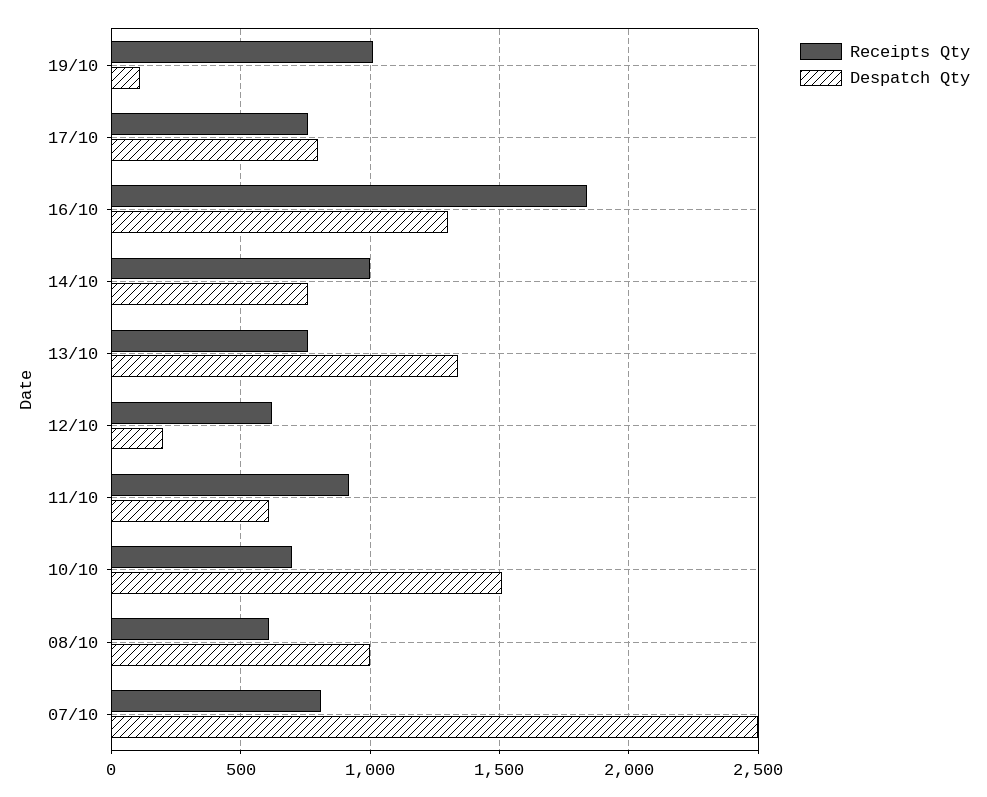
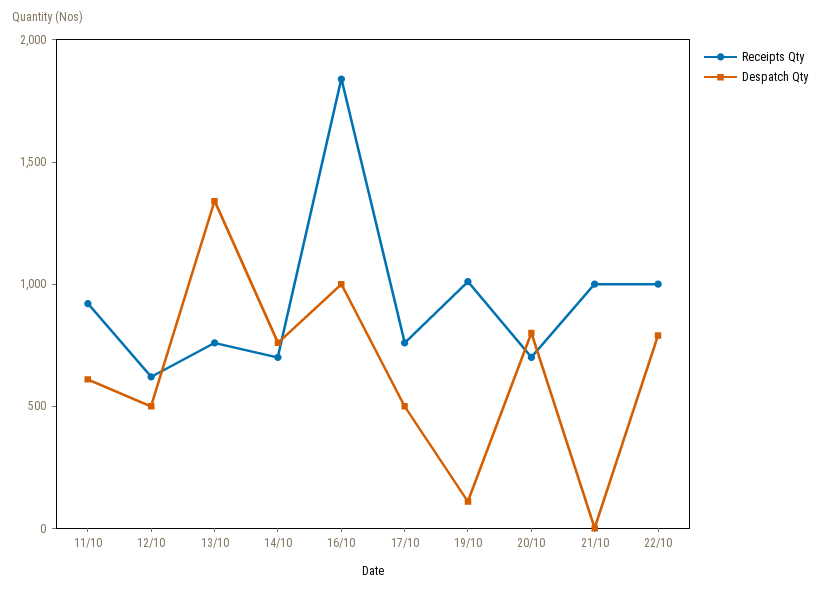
Despatch Qty, 17/10: 800 -> 500
Despatch Qty, 16/10: 1300 -> 1000
Receipts Qty, 14/10: 1000 -> 700
Despatch Qty, 12/10: 200 -> 500
Receipts Qty, 10/10: 700 -> none
Despatch Qty, 10/10: 1500 -> none
Receipts Qty, 08/10: 600 -> none
Despatch Qty, 08/10: 1000 -> none
Receipts Qty, 07/10: 800 -> none
Despatch Qty, 07/10: 2500 -> none
Receipts Qty, 20/10: none -> 700
Despatch Qty, 20/10: none -> 800
Receipts Qty, 21/10: none -> 1000
Despatch Qty, 21/10: none -> 0
Receipts Qty, 22/10: none -> 1000
Despatch Qty, 22/10: none -> 800

